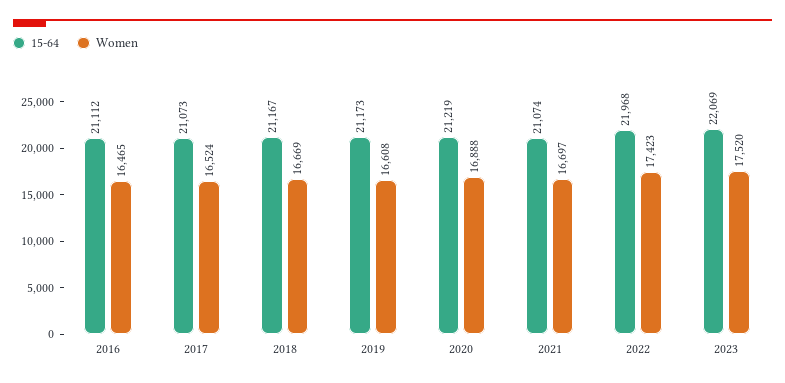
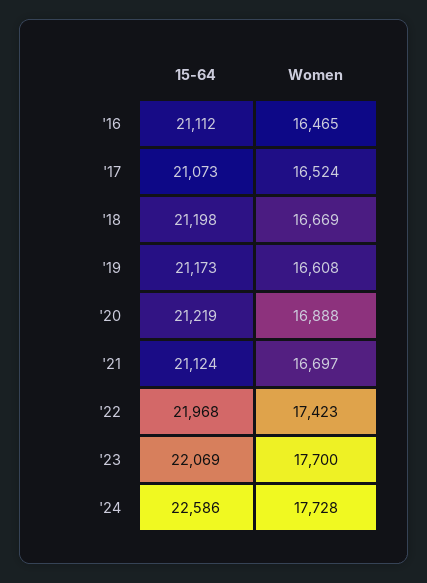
15-64, 2018: 21167 -> 21198
15-64, 2021: 21074 -> 21124
Women, 2023: 17520 -> 17700
15-64, '24: none -> 22586
Women, '24: none -> 17728

